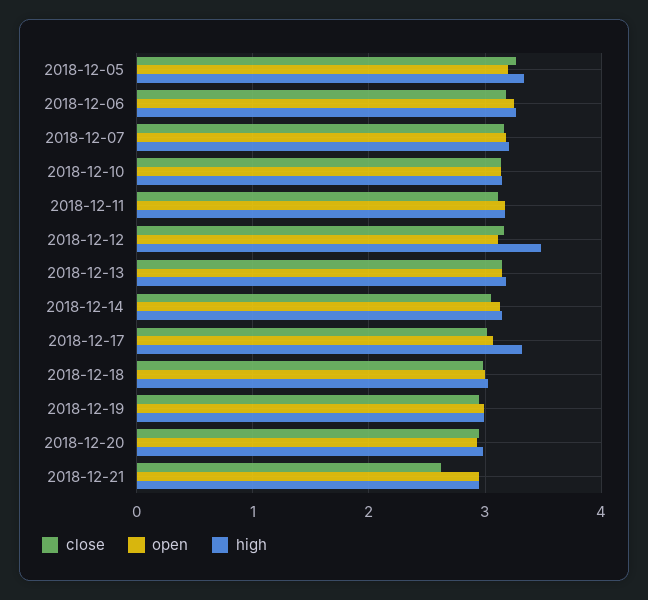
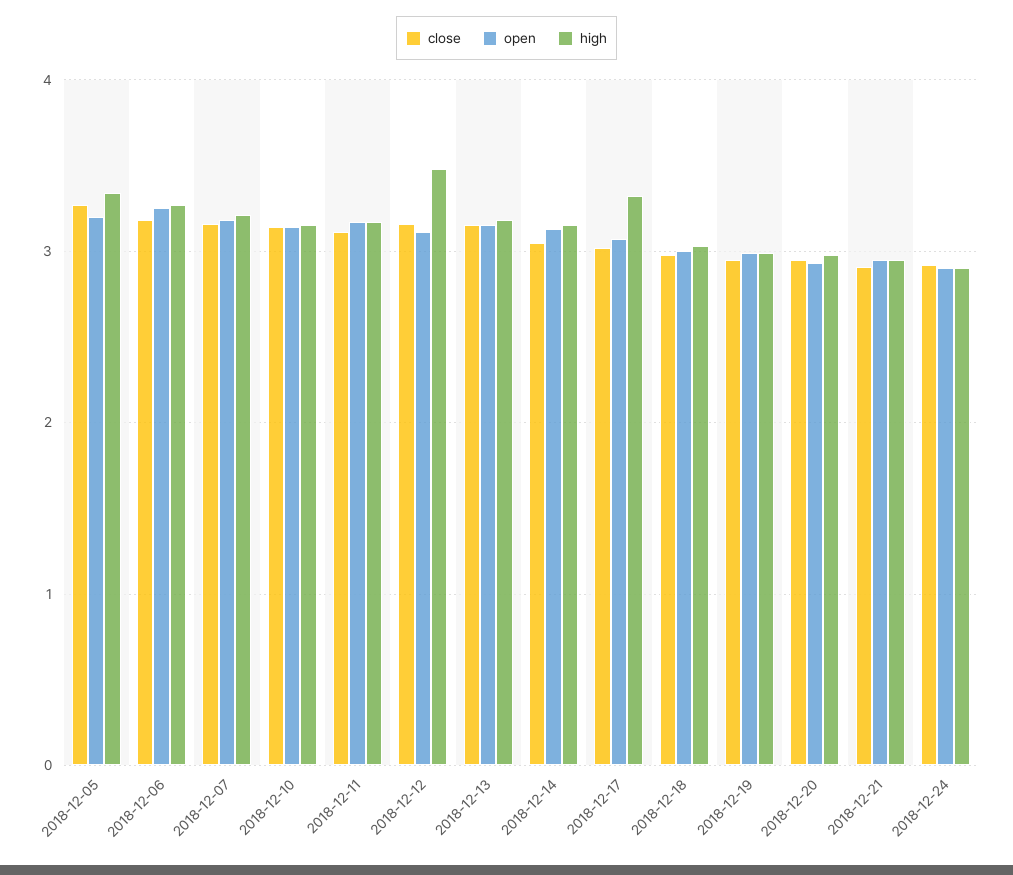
close, 2018-12-21: 2.6 -> 2.9
close, 2018-12-24: none -> 2.9
open, 2018-12-24: none -> 2.9
high, 2018-12-24: none -> 2.9

